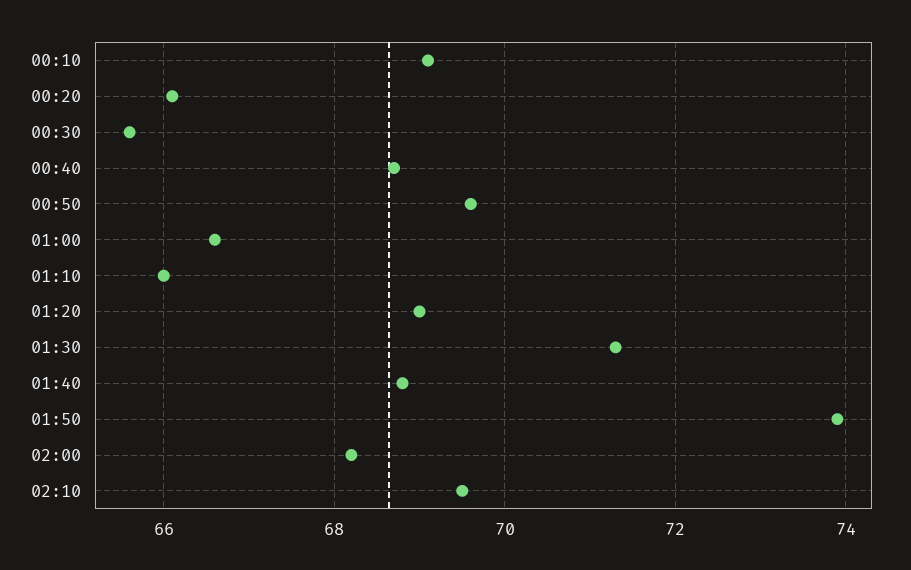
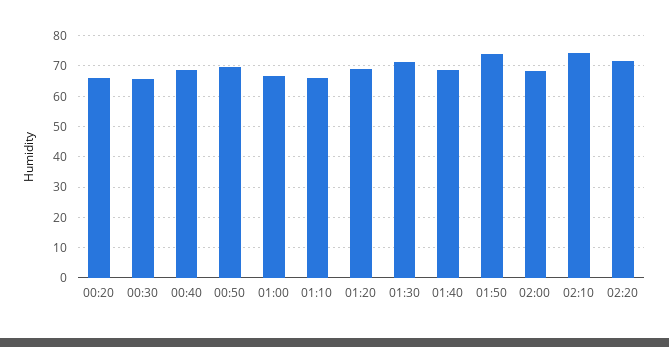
00:10: 69 -> none
02:10: 69.5 -> 74
02:20: none -> 72

